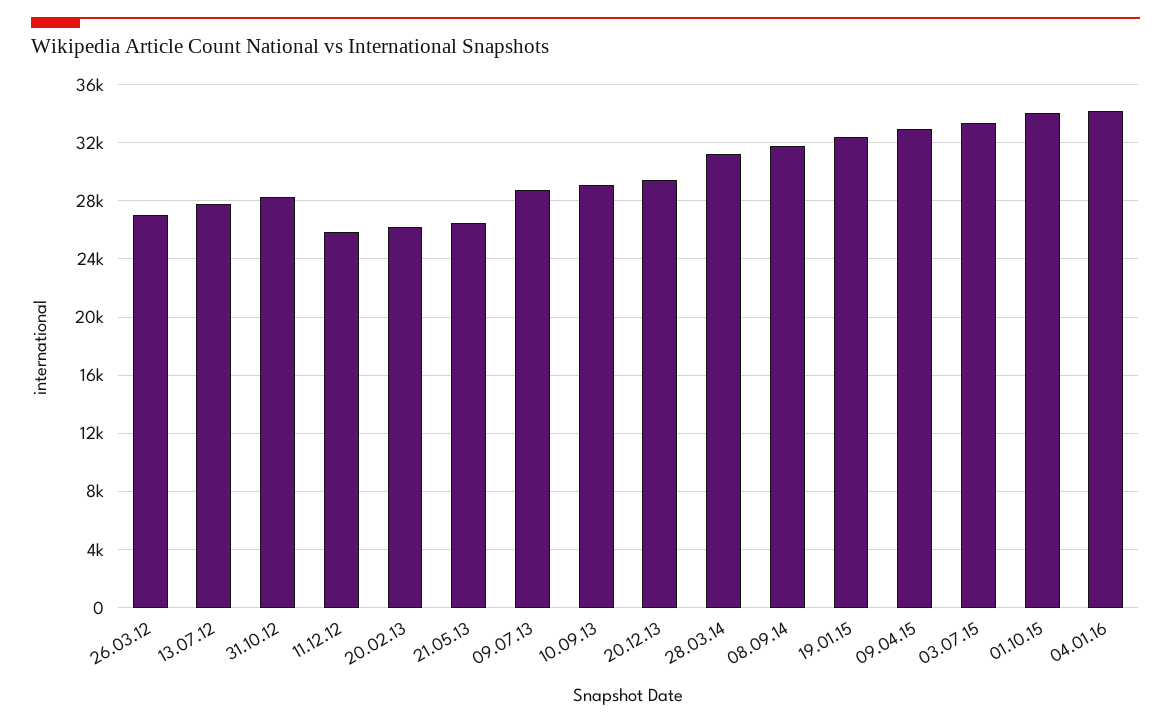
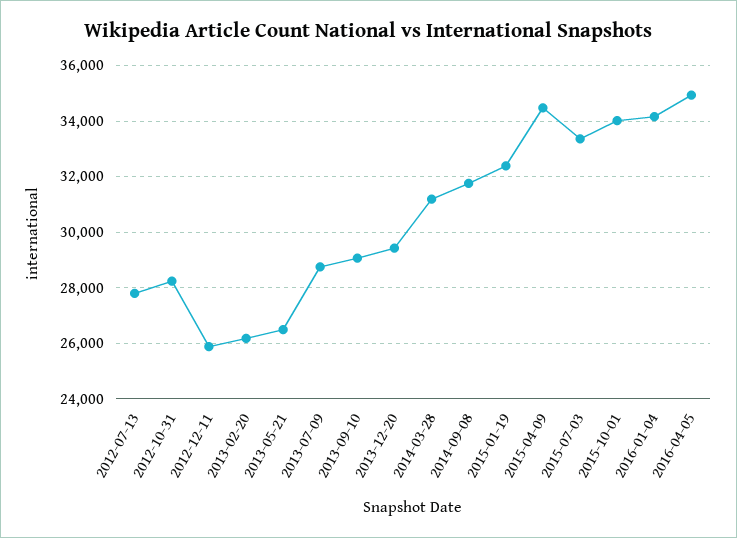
26.03.12: 27000 -> none
09.04.15: 33000 -> 34500
2016-04-05: none -> 35000

